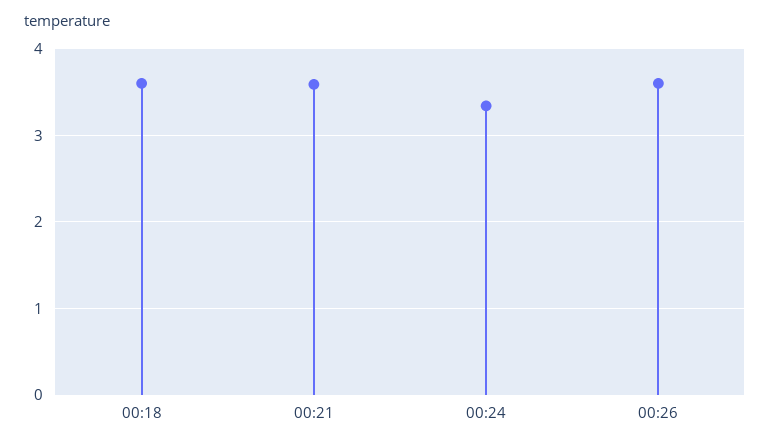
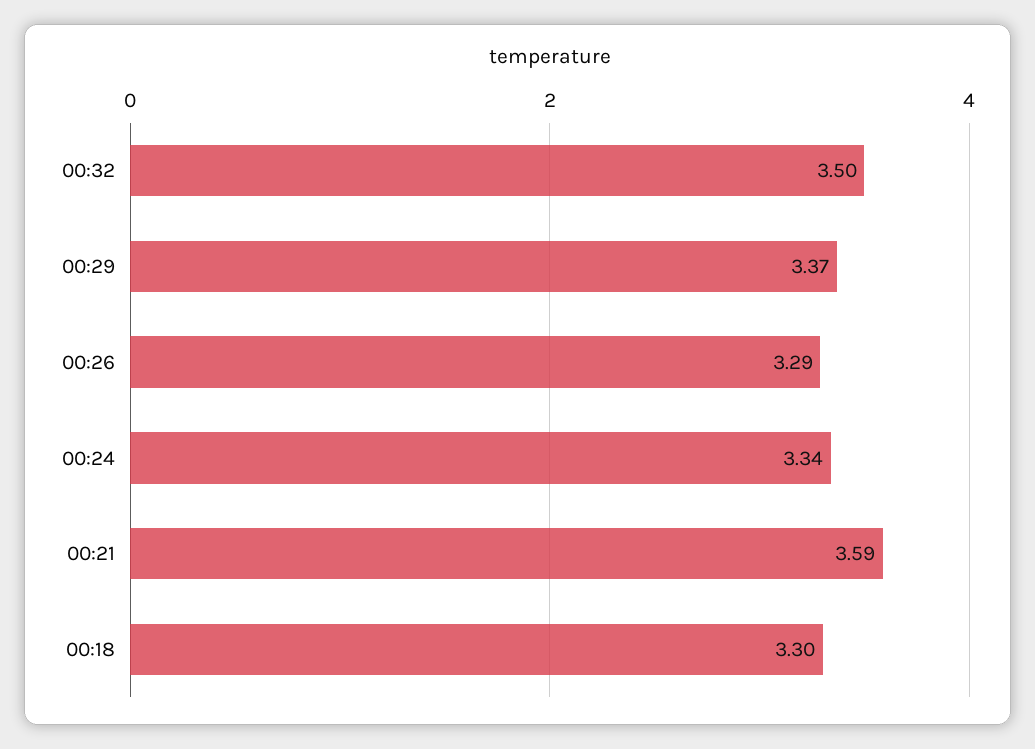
00:18: 3.6 -> 3.3
00:26: 3.6 -> 3.29
00:32: none -> 3.5
00:29: none -> 3.37

